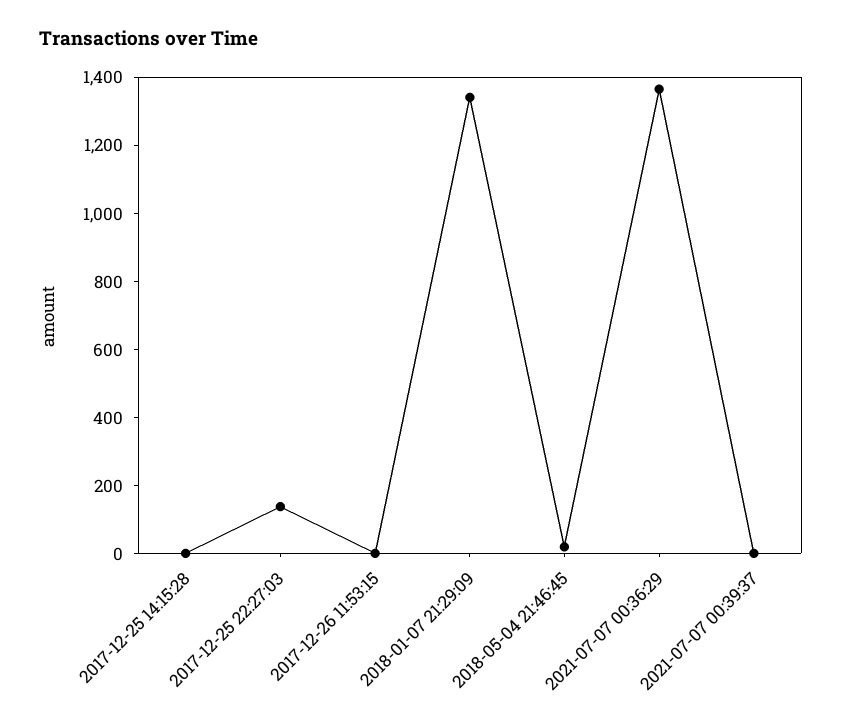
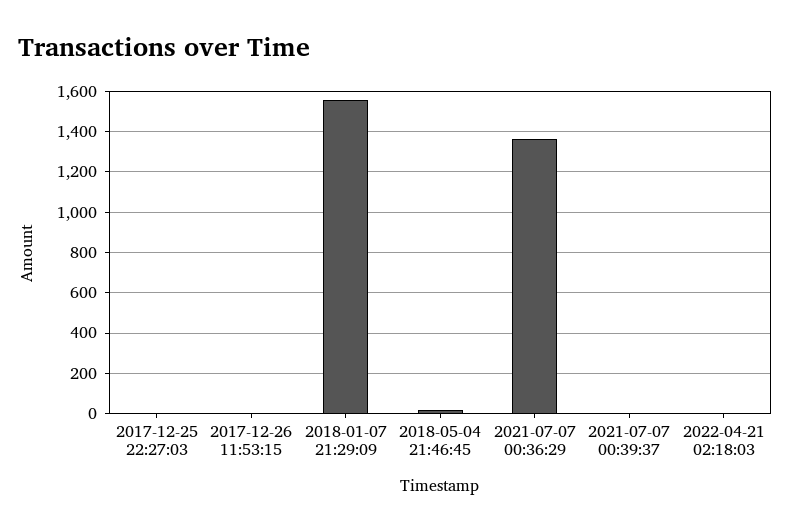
2017-12-25 14:15:28: 0 -> none
2017-12-25 22:27:03: 150 -> 0
2018-01-07 21:29:09: 1350 -> 1550
2022-04-21 02:18:03: none -> 0

